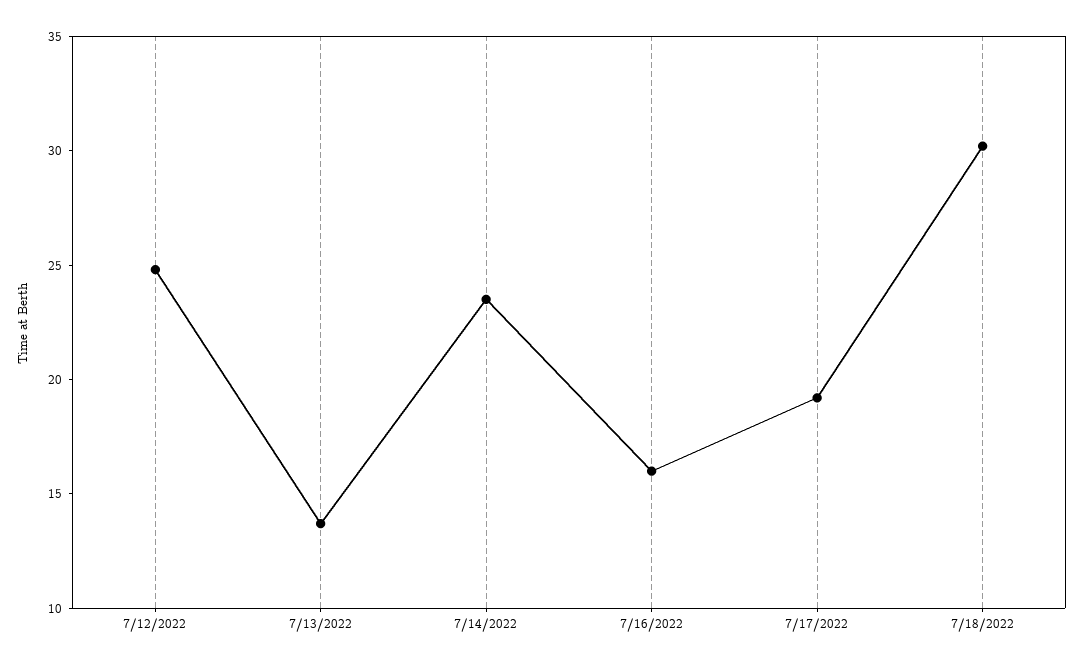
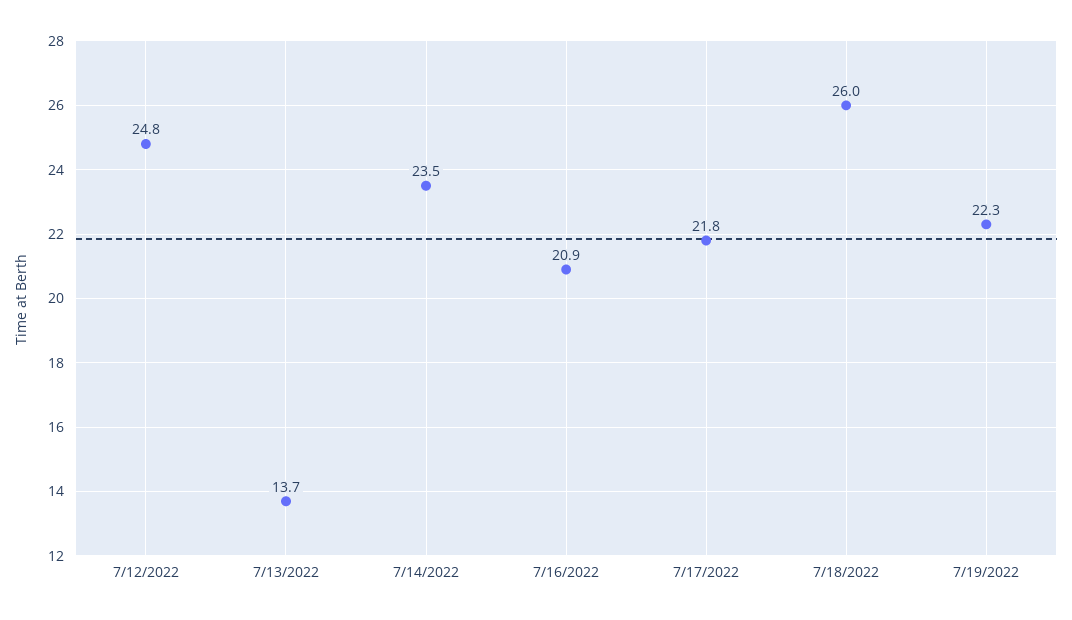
7/16/2022: 16 -> 20.9
7/17/2022: 19 -> 21.8
7/18/2022: 30 -> 26
7/19/2022: none -> 22.3

